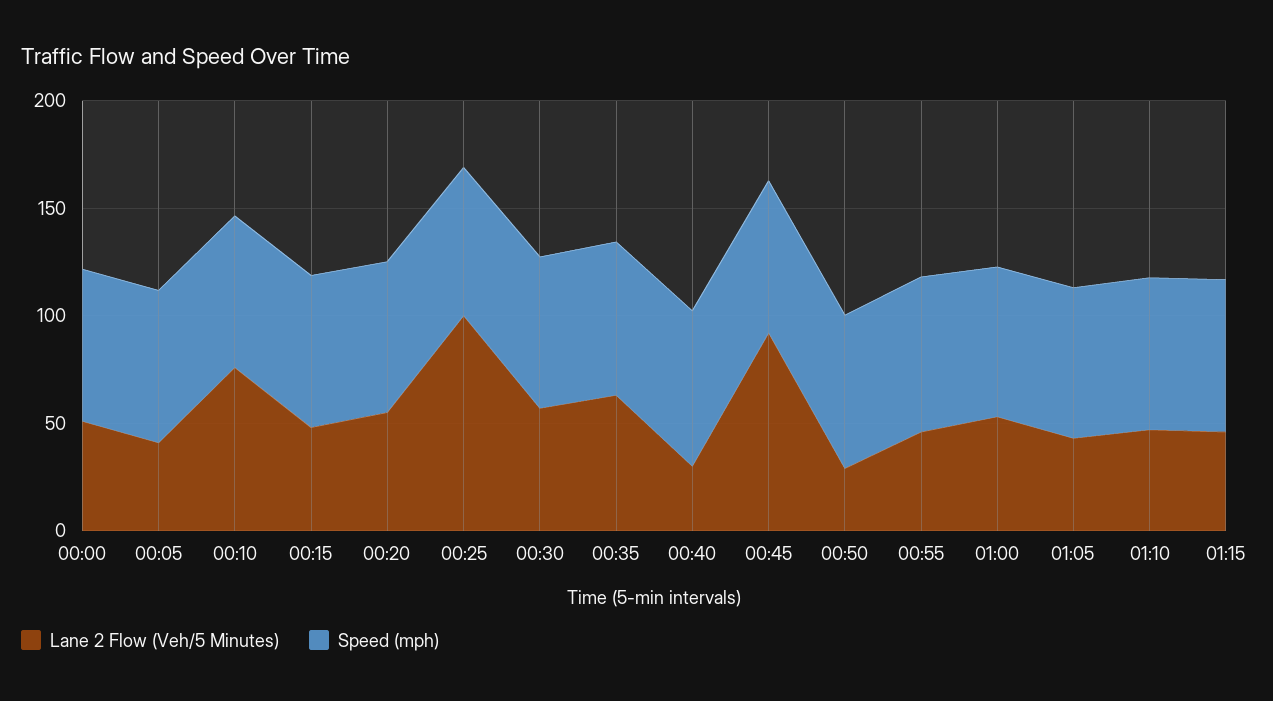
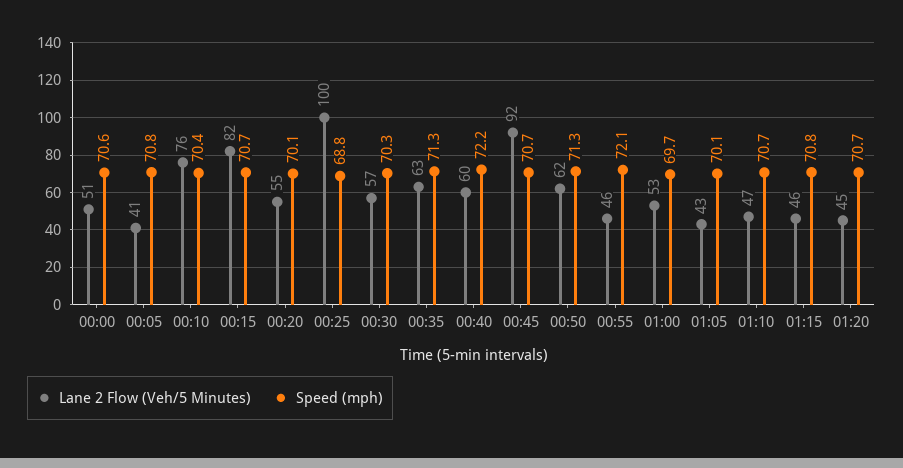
Lane 2 Flow (Veh/5 Minutes), 00:15: 50 -> 82
Lane 2 Flow (Veh/5 Minutes), 00:40: 30 -> 60
Lane 2 Flow (Veh/5 Minutes), 00:50: 30 -> 62
Lane 2 Flow (Veh/5 Minutes), 01:20: none -> 45
Speed (mph), 01:20: none -> 70.7

